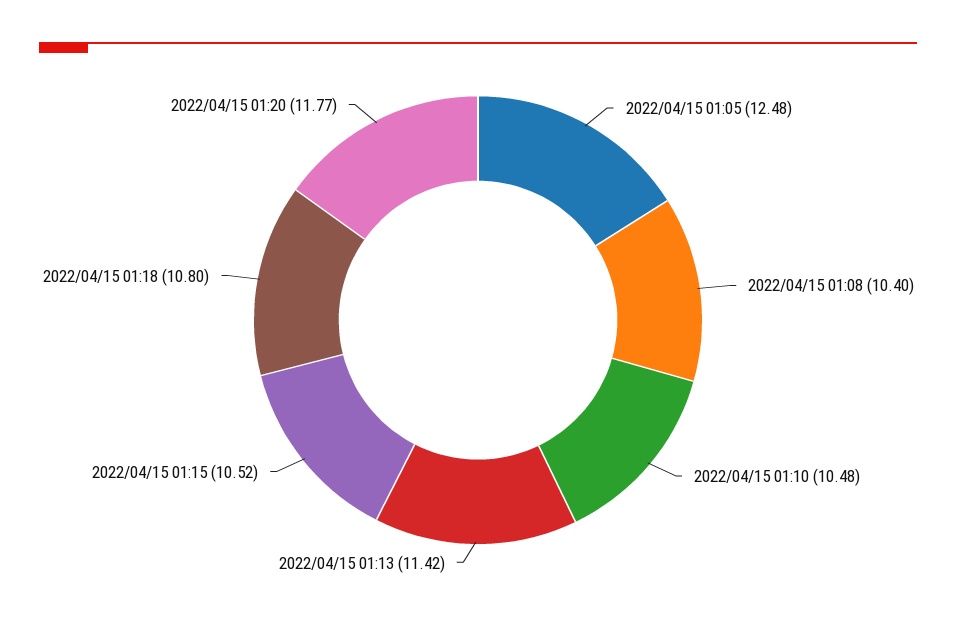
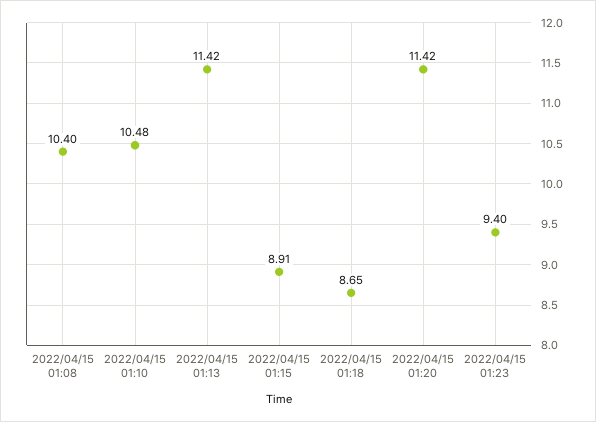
2022/04/15 01:05: 12.48 -> none
2022/04/15 01:15: 10.52 -> 8.91
2022/04/15 01:18: 10.8 -> 8.65
2022/04/15 01:20: 11.77 -> 11.42
2022/04/15 01:23: none -> 9.4

